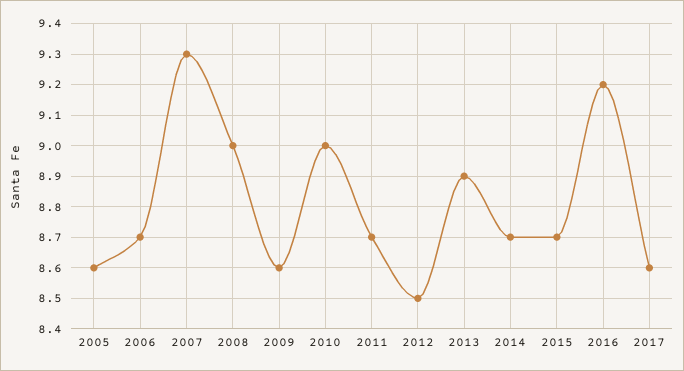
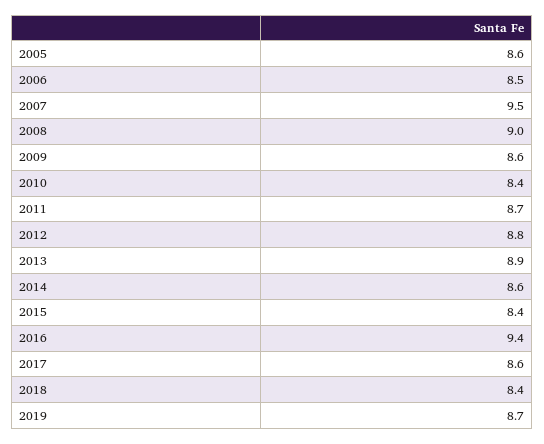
2006: 8.7 -> 8.5
2007: 9.3 -> 9.5
2010: 9 -> 8.4
2012: 8.5 -> 8.8
2014: 8.7 -> 8.6
2015: 8.7 -> 8.4
2016: 9.2 -> 9.4
2018: none -> 8.4
2019: none -> 8.7

